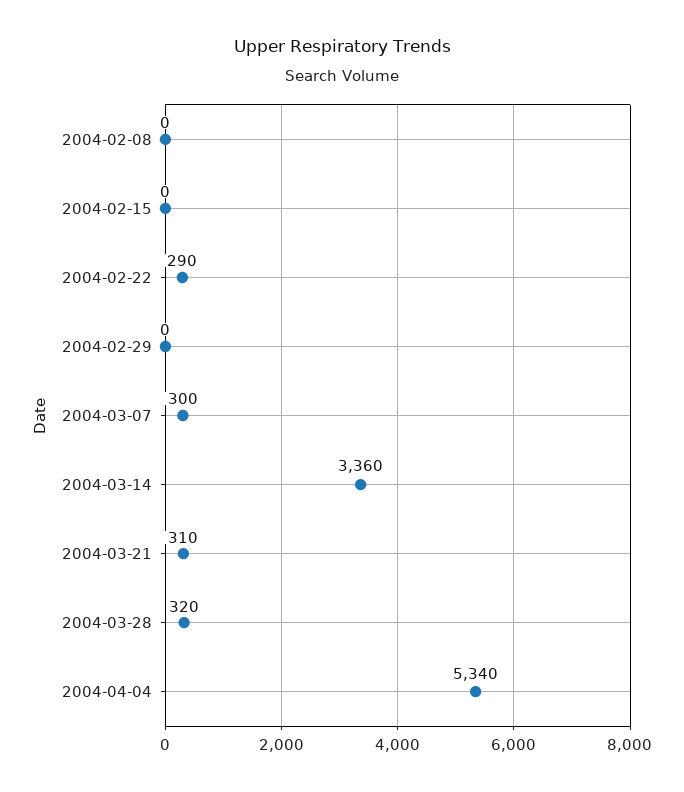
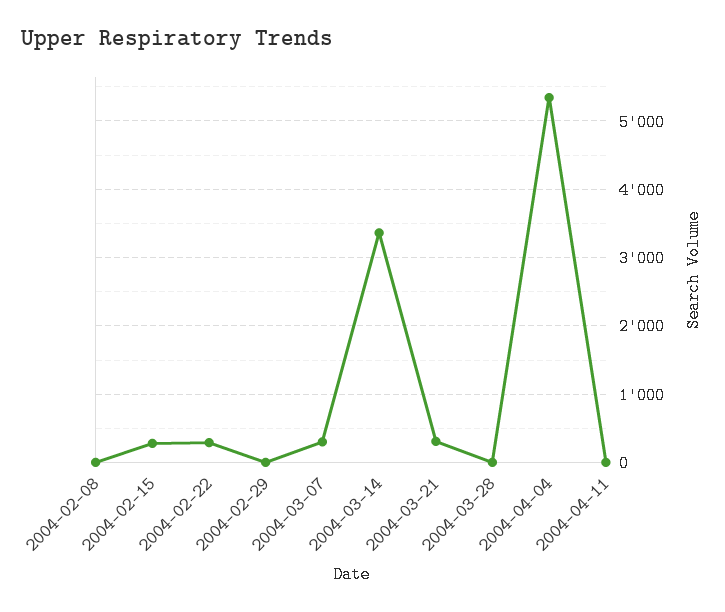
2004-02-15: 0 -> 300
2004-03-28: 320 -> 0
2004-04-11: none -> 0

